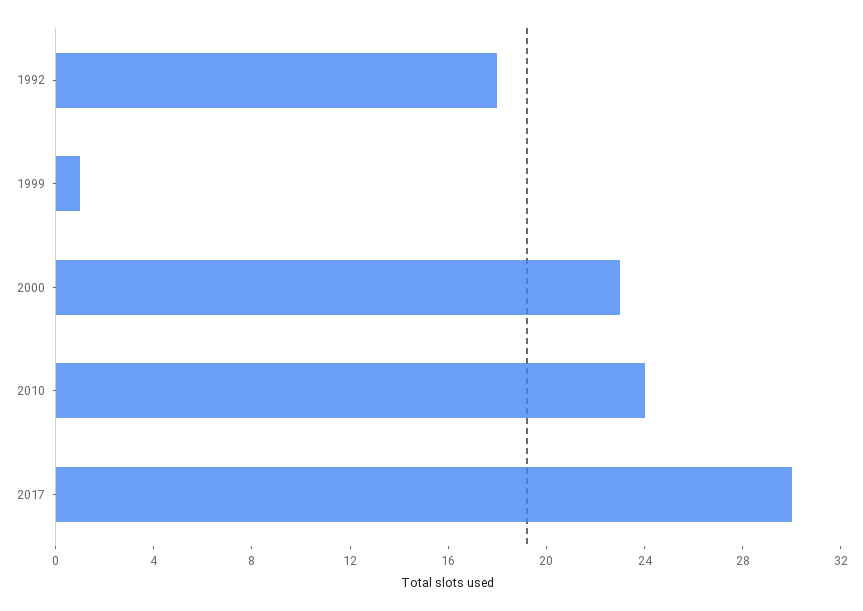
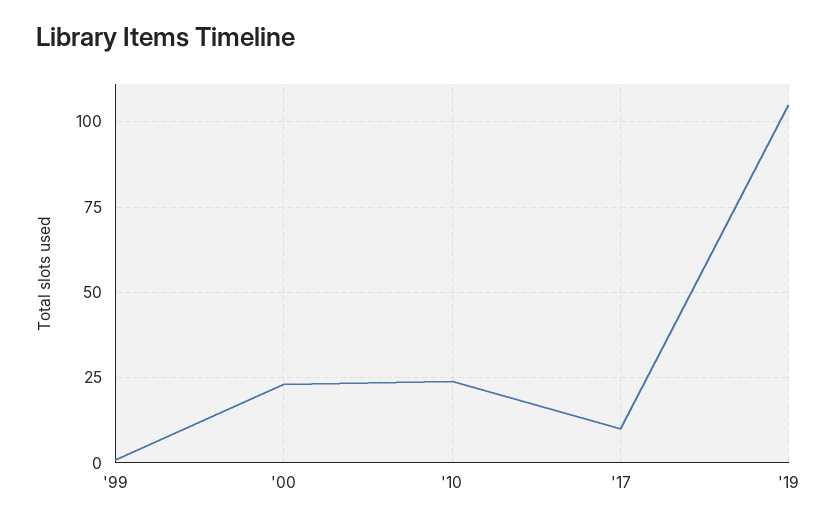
1992: 18 -> none
2017: 30 -> 10
'19: none -> 105

